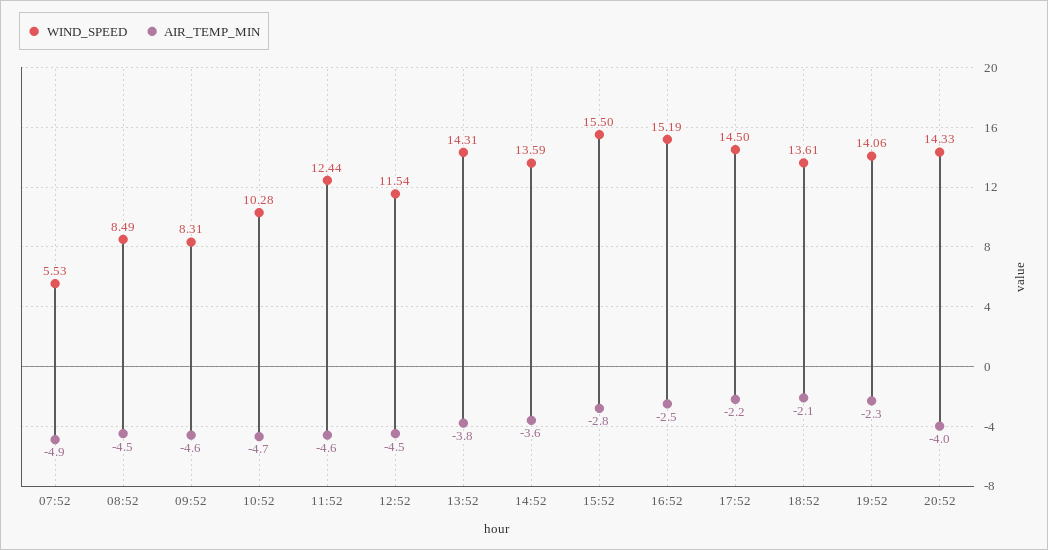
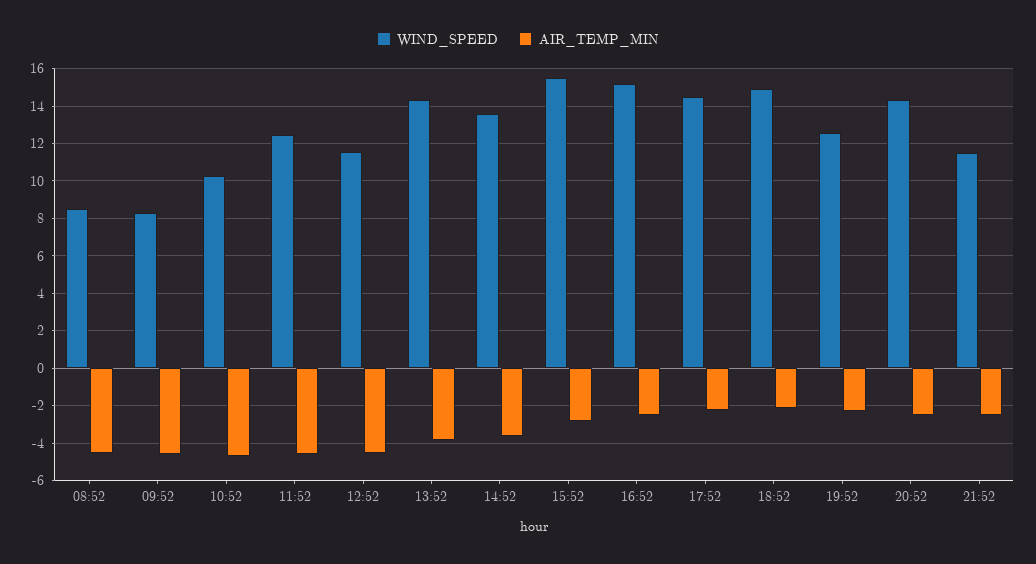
WIND_SPEED, 07:52: 5.53 -> none
AIR_TEMP_MIN, 07:52: -4.9 -> none
WIND_SPEED, 18:52: 13.61 -> 15
WIND_SPEED, 19:52: 14.06 -> 12.5
AIR_TEMP_MIN, 20:52: -4 -> -2.5
WIND_SPEED, 21:52: none -> 11.5
AIR_TEMP_MIN, 21:52: none -> -2.5

